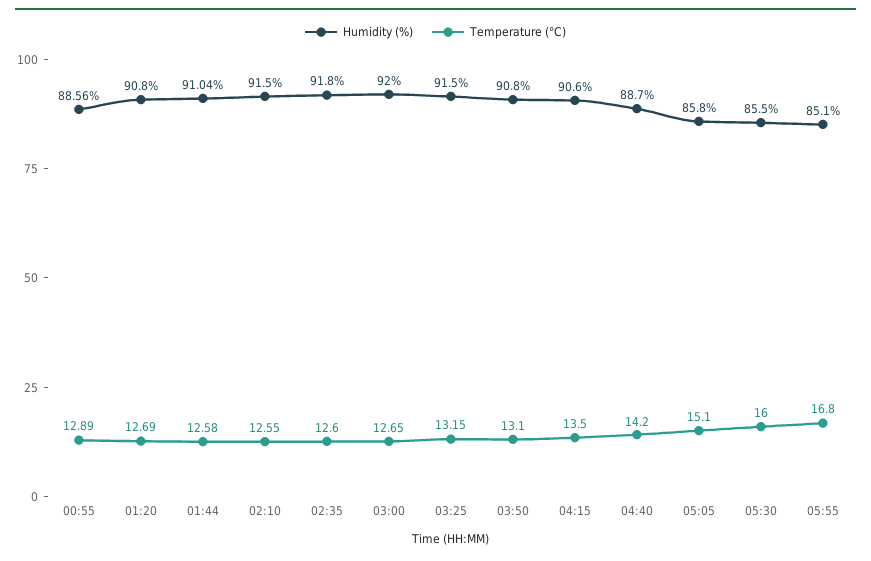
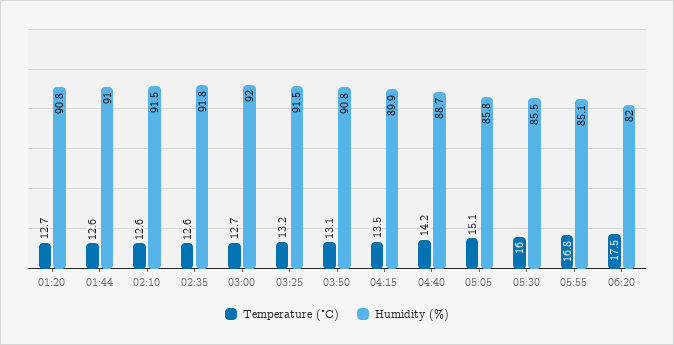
Humidity (%), 00:55: 88.56 -> none
Temperature (°C), 00:55: 12.89 -> none
Humidity (%), 04:15: 90.6 -> 89.9
Temperature (°C), 06:20: none -> 17.5
Humidity (%), 06:20: none -> 82

